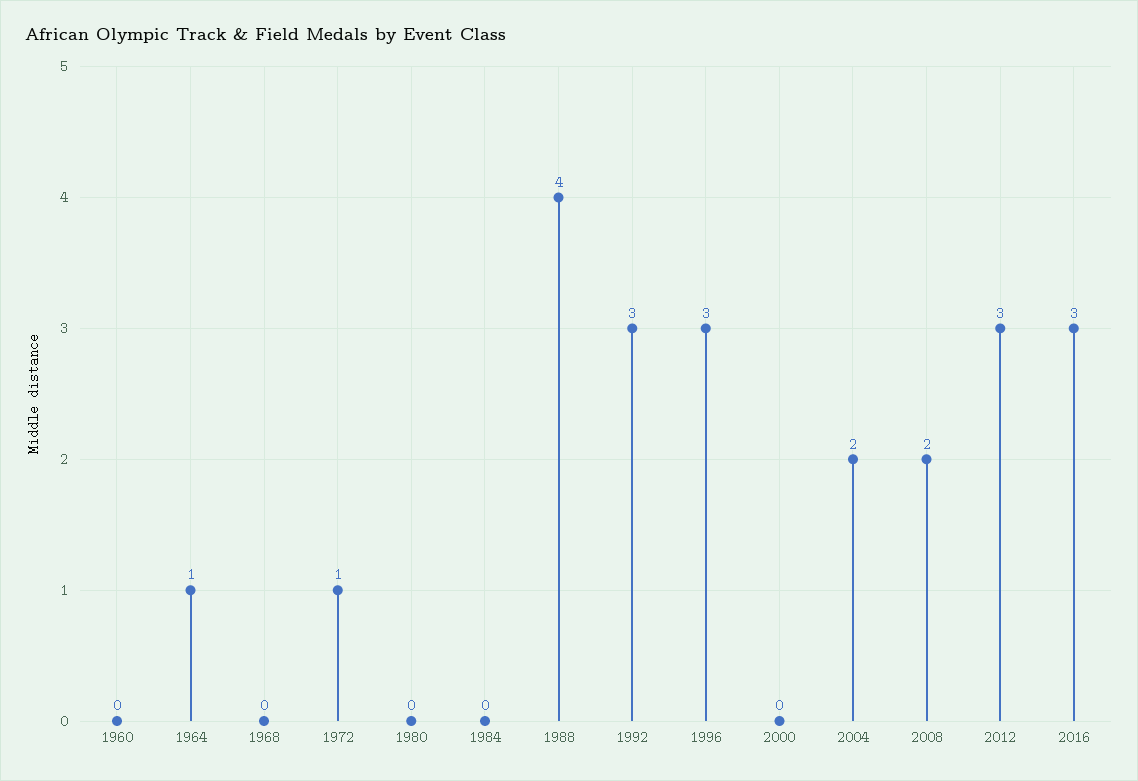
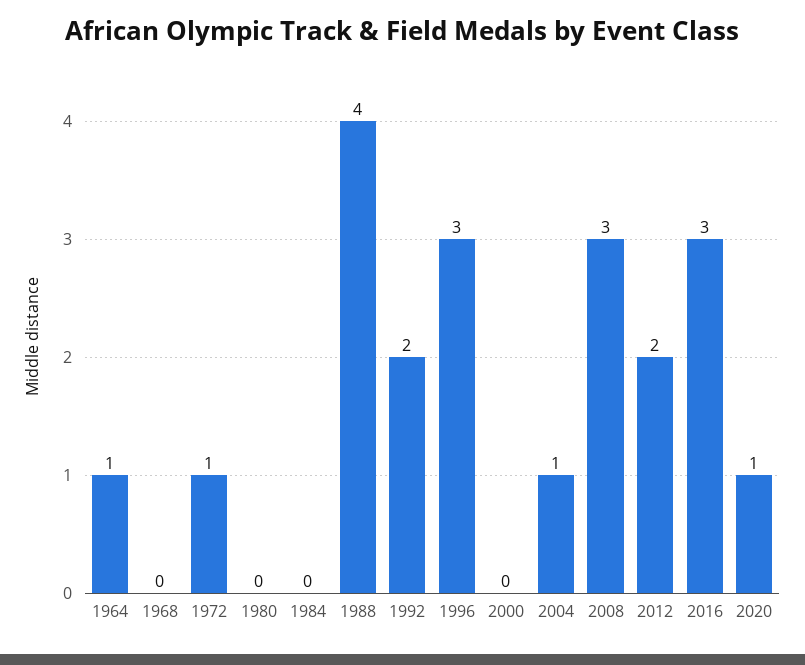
1960: 0 -> none
1992: 3 -> 2
2004: 2 -> 1
2008: 2 -> 3
2012: 3 -> 2
2020: none -> 1

